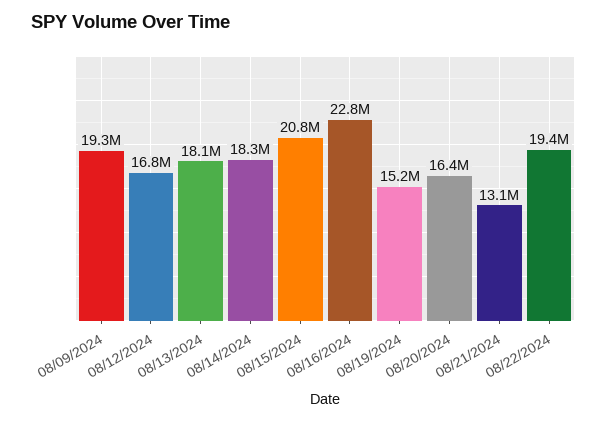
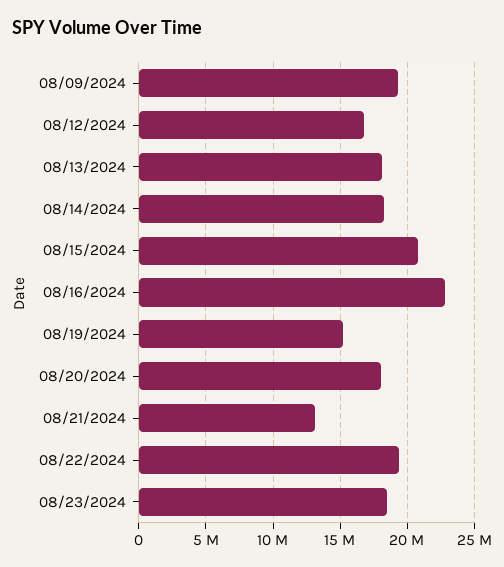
08/20/2024: 16400000 -> 18000000
08/23/2024: none -> 18500000

